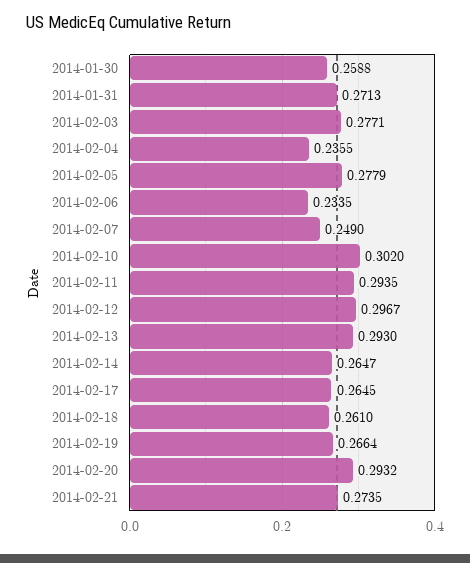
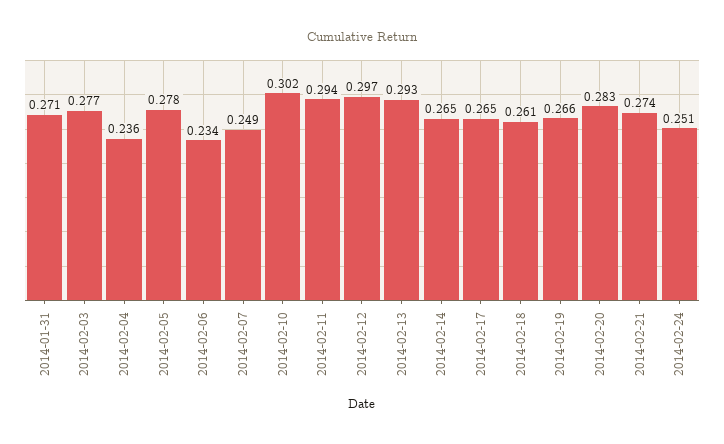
2014-01-30: 0.2588 -> none
2014-02-20: 0.2932 -> 0.283
2014-02-24: none -> 0.251

